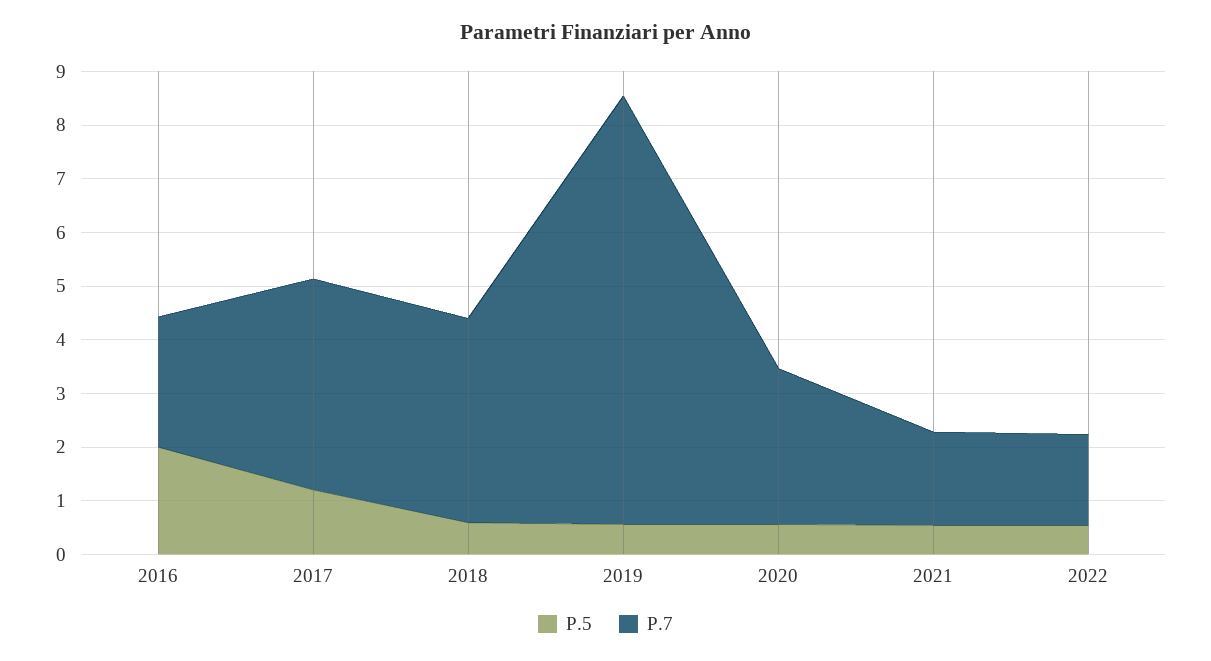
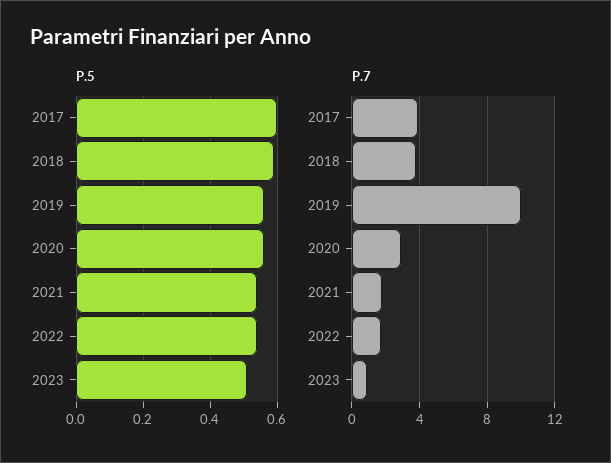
P.5, 2016: 2 -> none
P.7, 2016: 2.4 -> none
P.5, 2017: 1.2 -> 0.6
P.7, 2019: 8 -> 10
P.5, 2023: none -> 0.5
P.7, 2023: none -> 1

